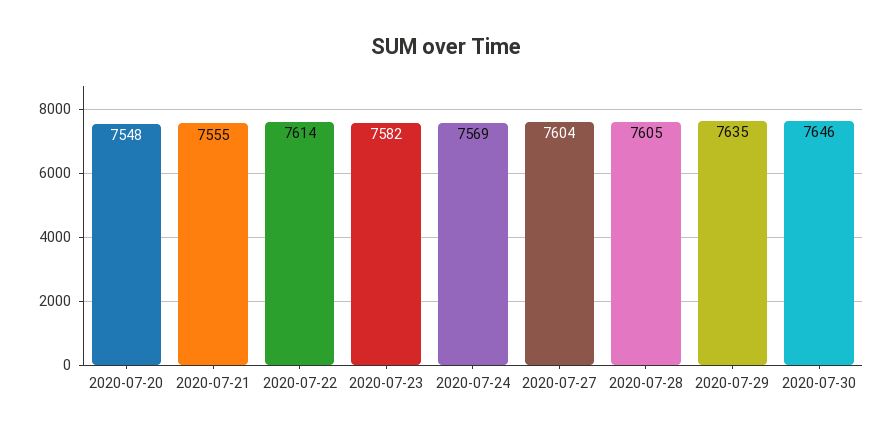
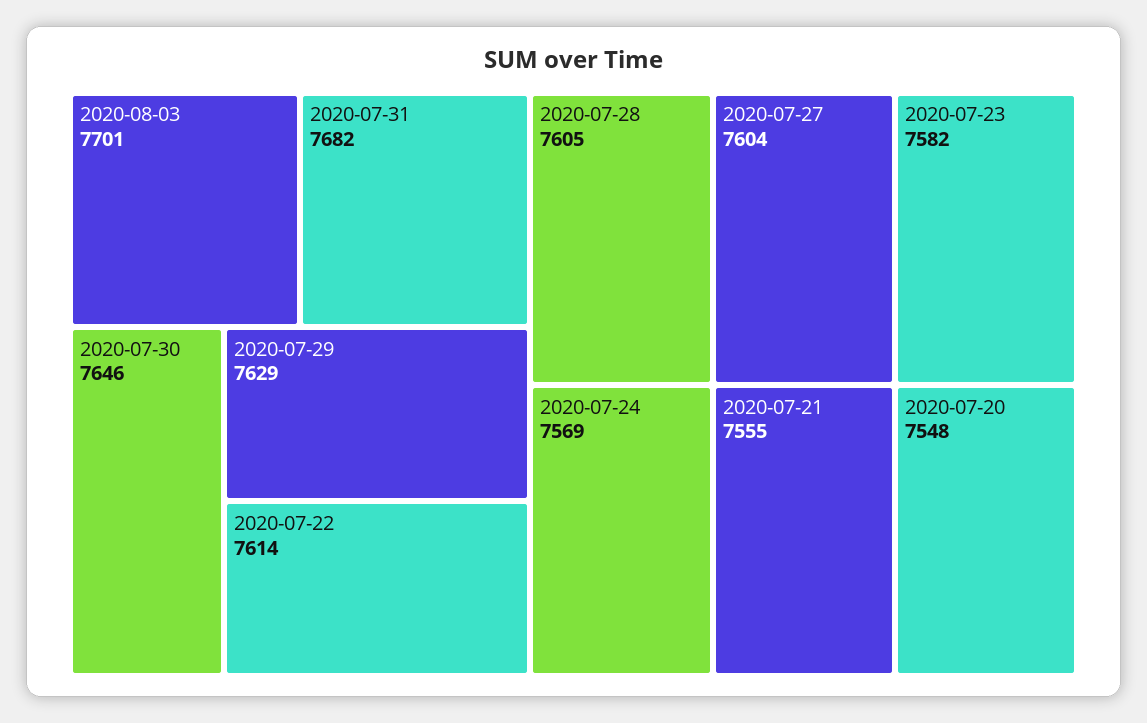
2020-07-29: 7635 -> 7629
2020-08-03: none -> 7701
2020-07-31: none -> 7682

